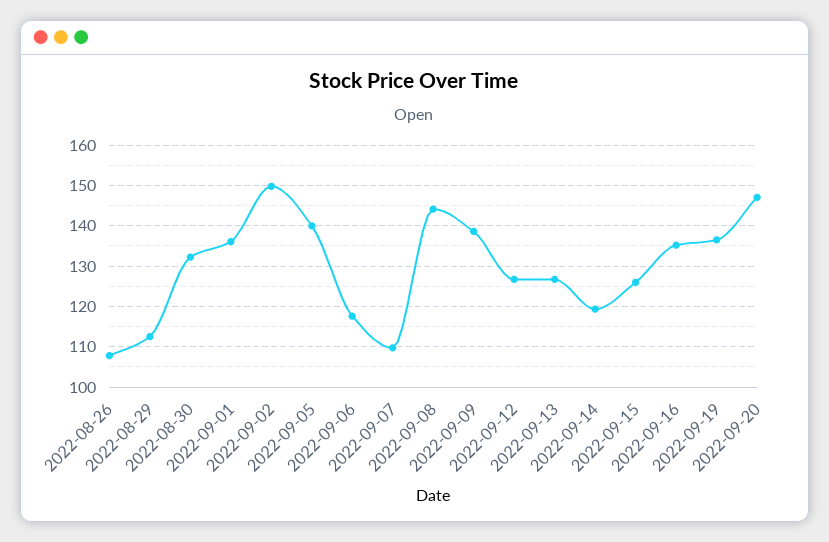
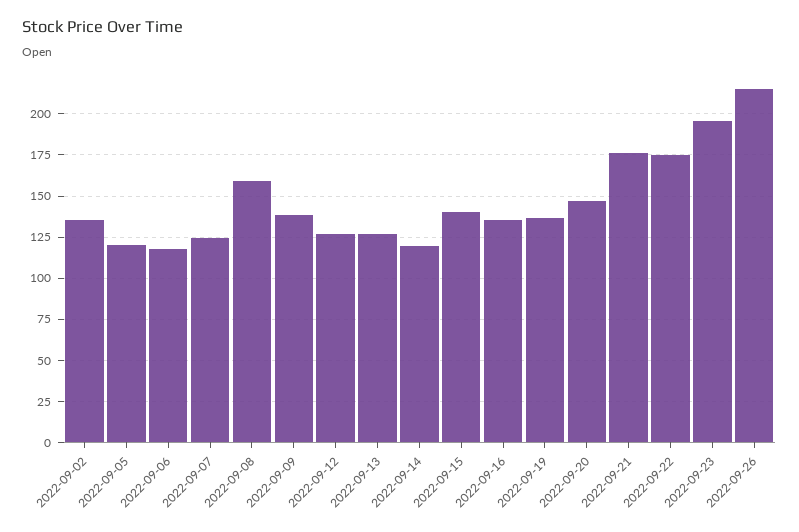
2022-08-26: 108 -> none
2022-08-29: 112 -> none
2022-08-30: 132 -> none
2022-09-01: 136 -> none
2022-09-02: 150 -> 135
2022-09-05: 140 -> 120
2022-09-07: 110 -> 125
2022-09-08: 144 -> 160
2022-09-15: 126 -> 140
2022-09-21: none -> 175
2022-09-22: none -> 175
2022-09-23: none -> 195
2022-09-26: none -> 215

